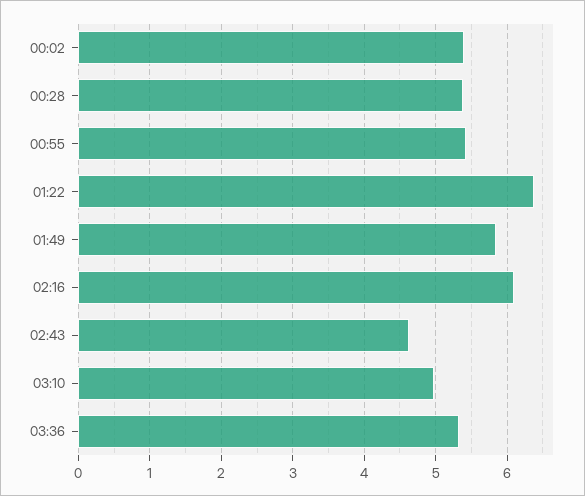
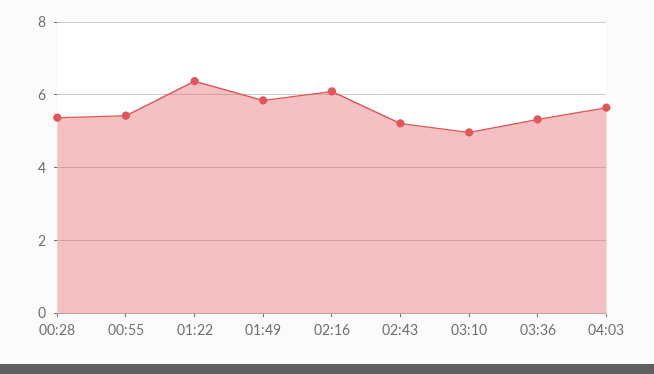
00:02: 5.4 -> none
02:43: 4.6 -> 5.2
04:03: none -> 5.6

